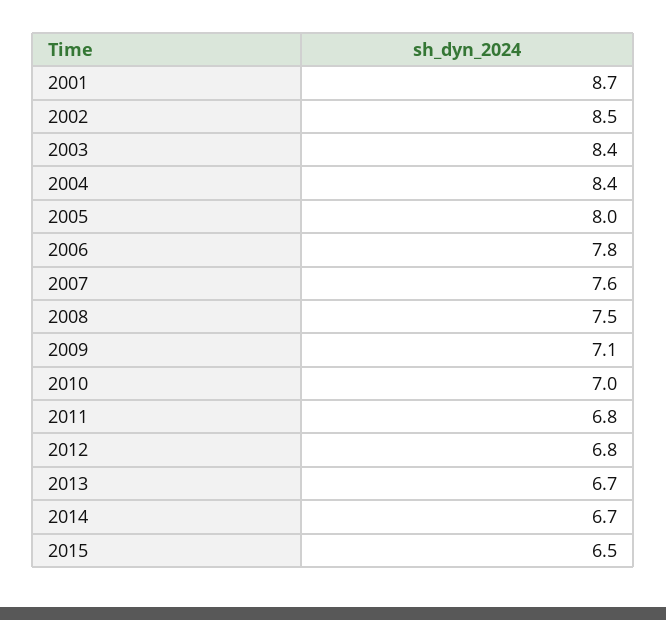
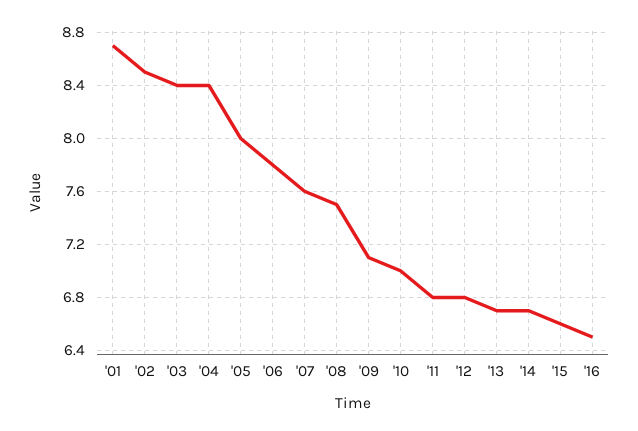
2015: 6.5 -> 6.6
'16: none -> 6.5

